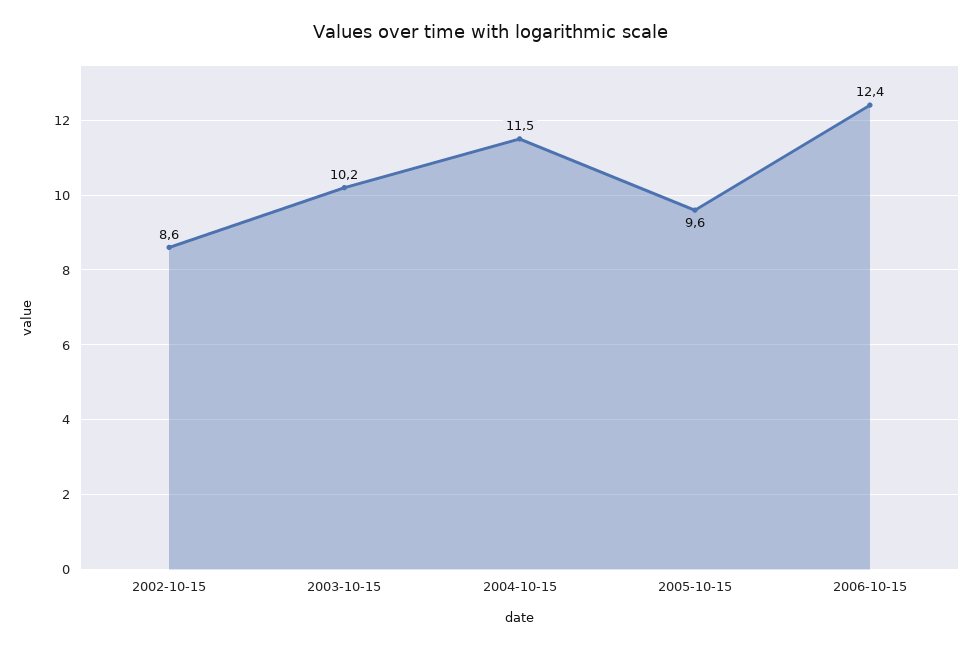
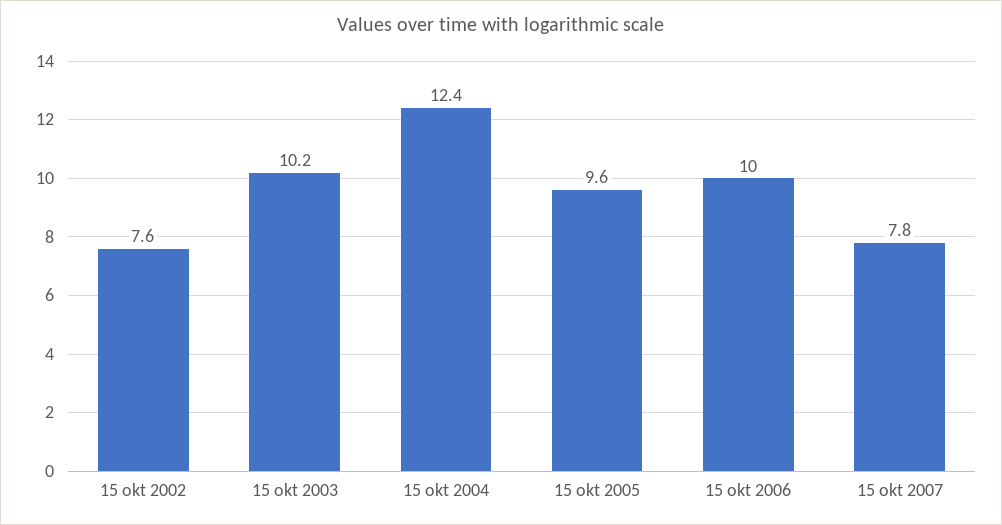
2002-10-15: 8.6 -> 7.6
2004-10-15: 11.5 -> 12.4
2006-10-15: 12.4 -> 10
15 okt 2007: none -> 7.8

